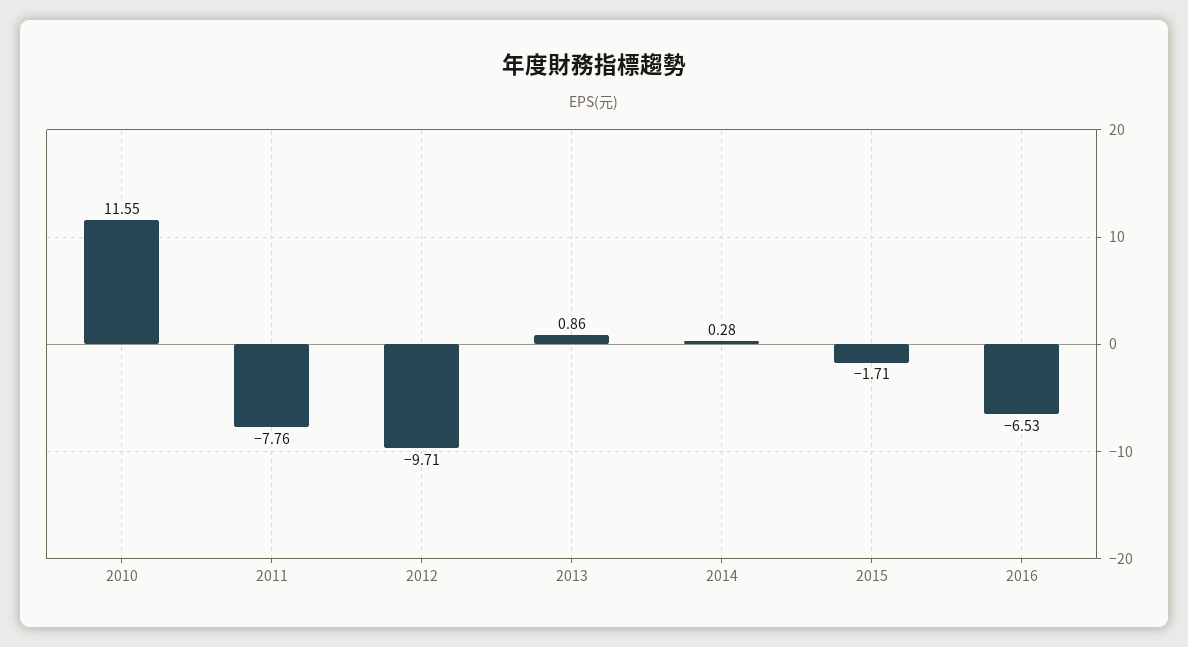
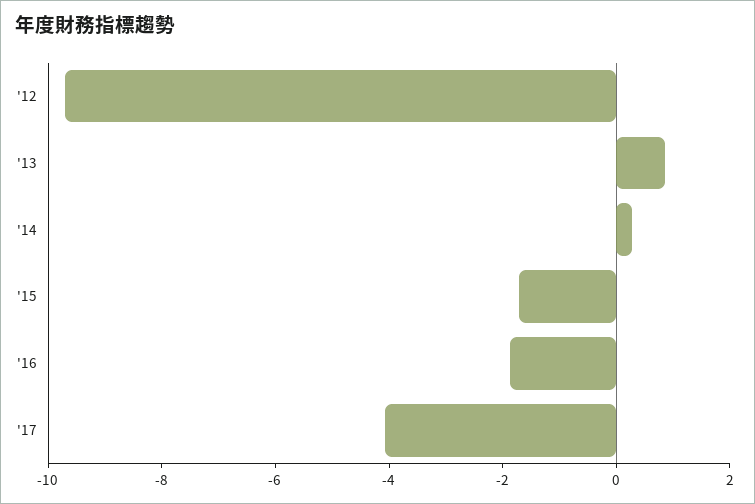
2010: 11.55 -> none
2011: -7.76 -> none
2016: -6.53 -> -2
'17: none -> -4

